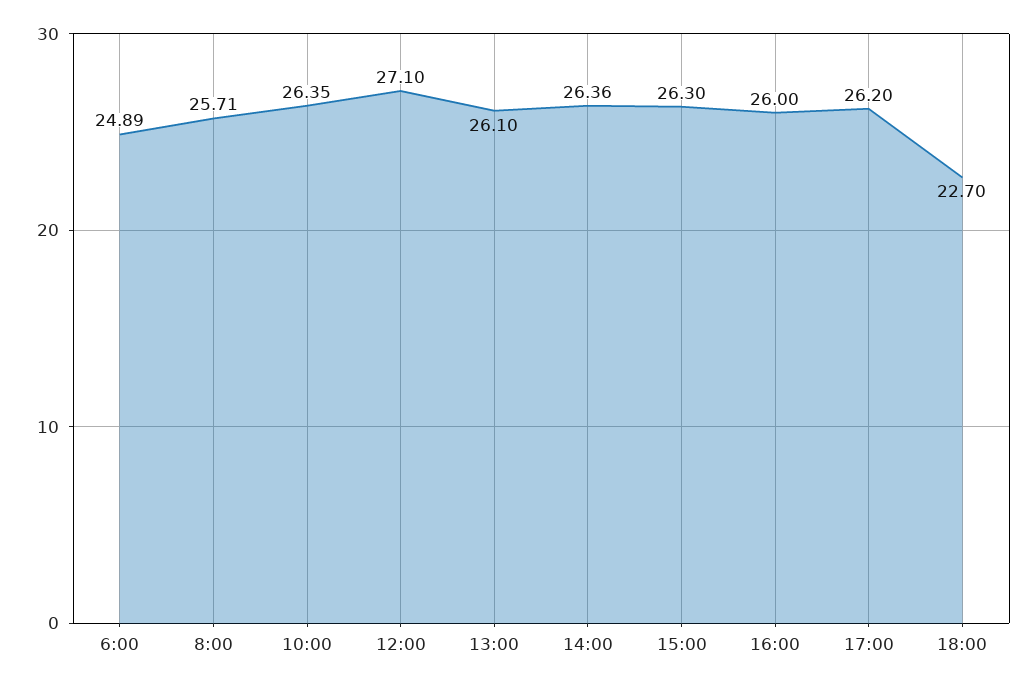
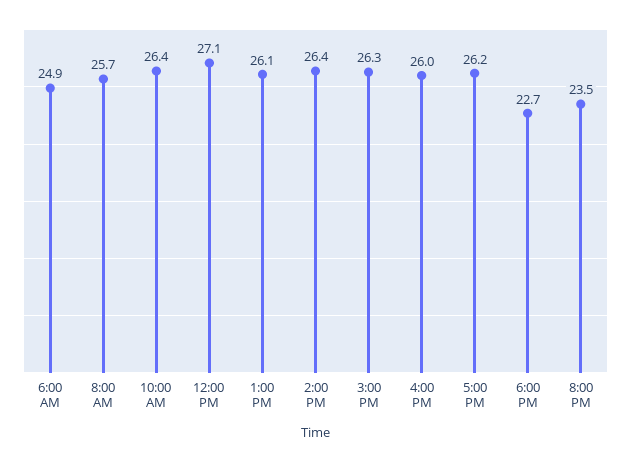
8:00 PM: none -> 23.5

